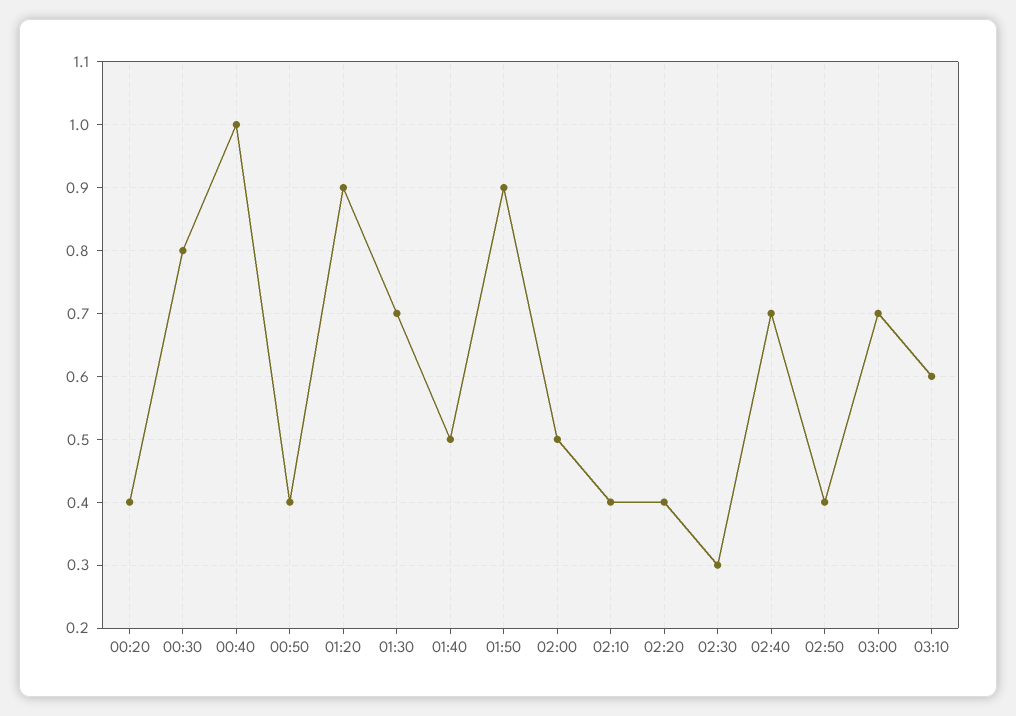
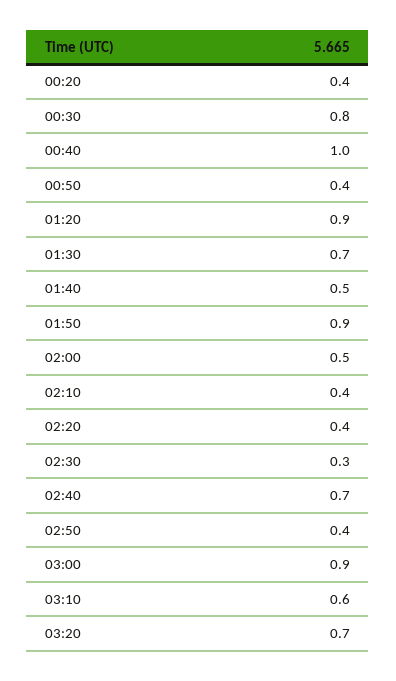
03:00: 0.7 -> 0.9
03:20: none -> 0.7

